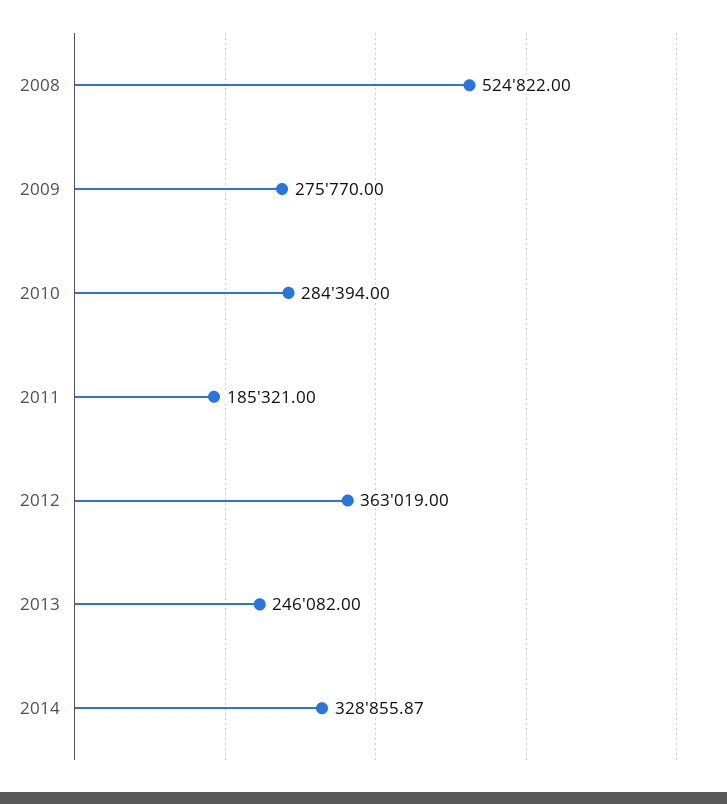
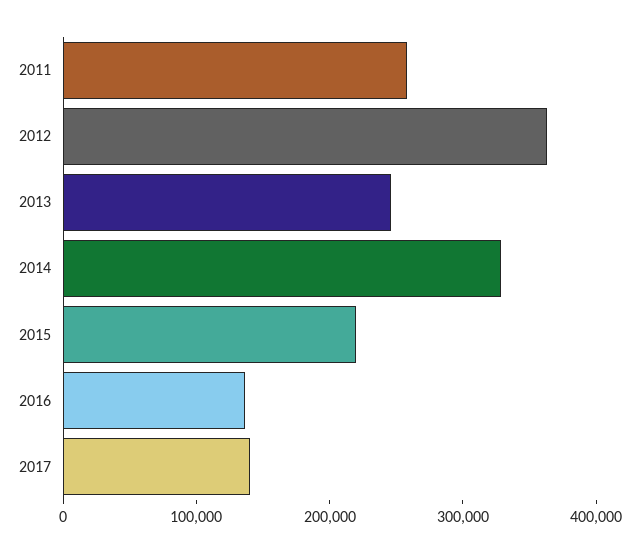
2008: 524822 -> none
2009: 275770 -> none
2010: 284394 -> none
2011: 185321 -> 260000
2015: none -> 220000
2016: none -> 140000
2017: none -> 140000

